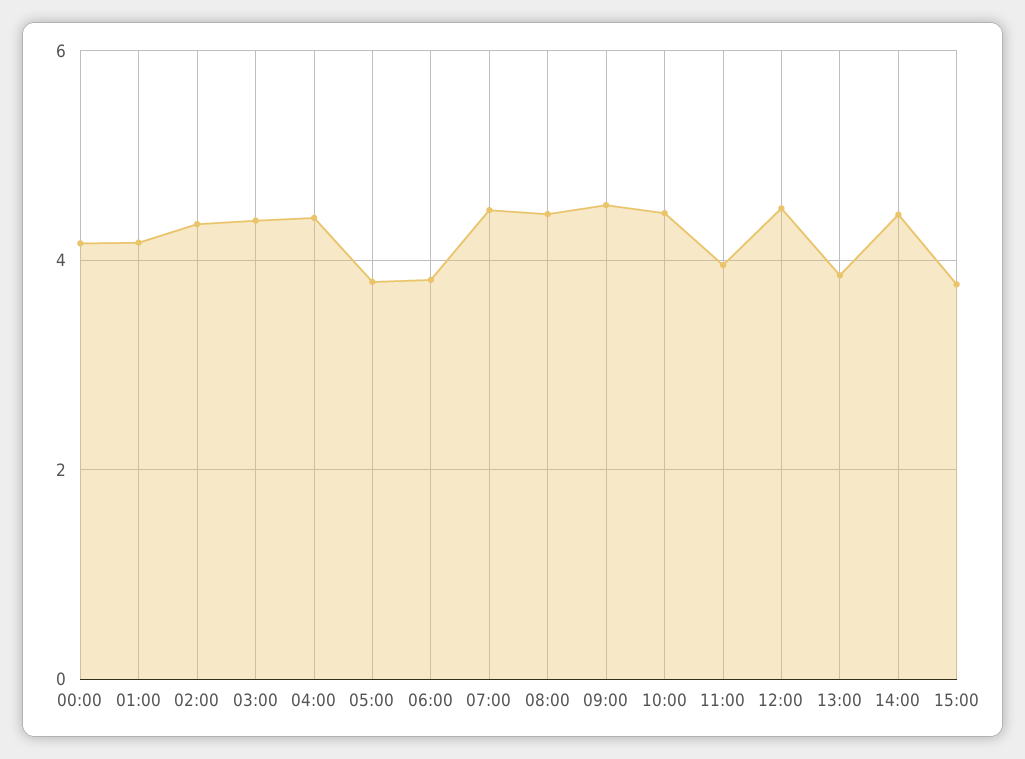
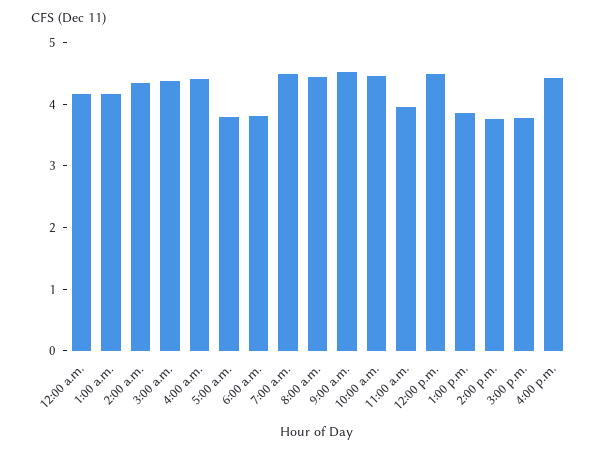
14:00: 4.4 -> 3.8
4:00 p.m.: none -> 4.4

